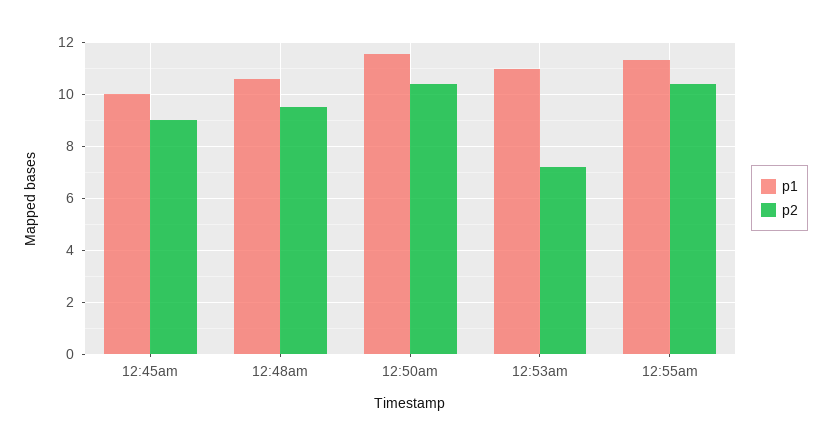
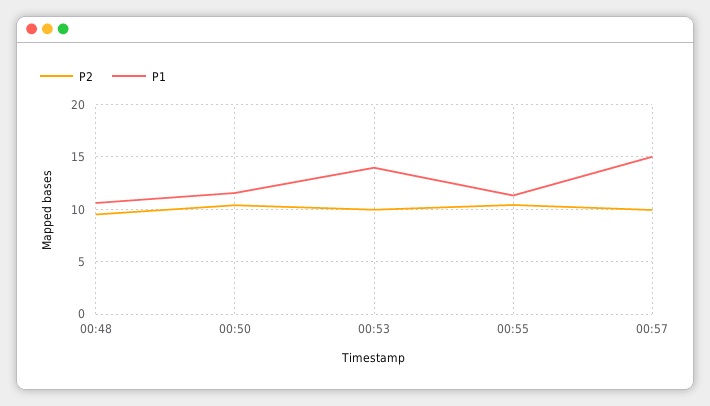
p1, 12:45am: 10 -> none
p2, 12:45am: 9 -> none
p1, 12:53am: 11 -> 14
p2, 12:53am: 7.25 -> 10
p2, 00:57: none -> 10
p1, 00:57: none -> 15

